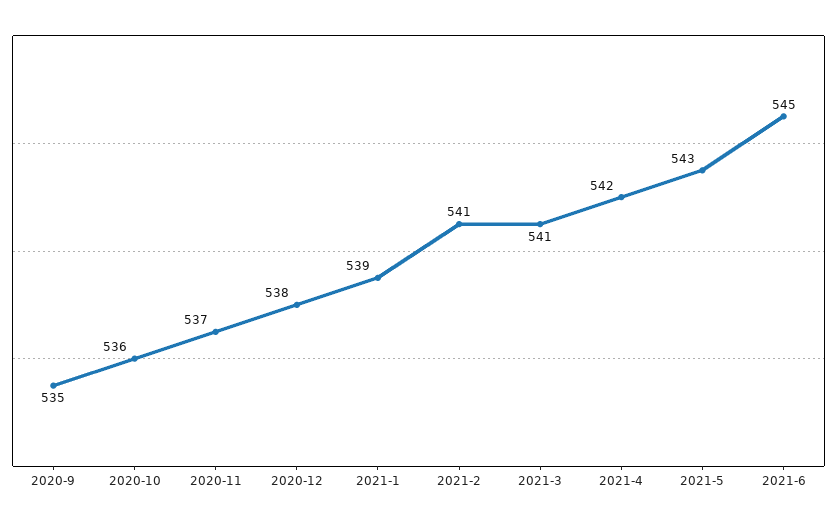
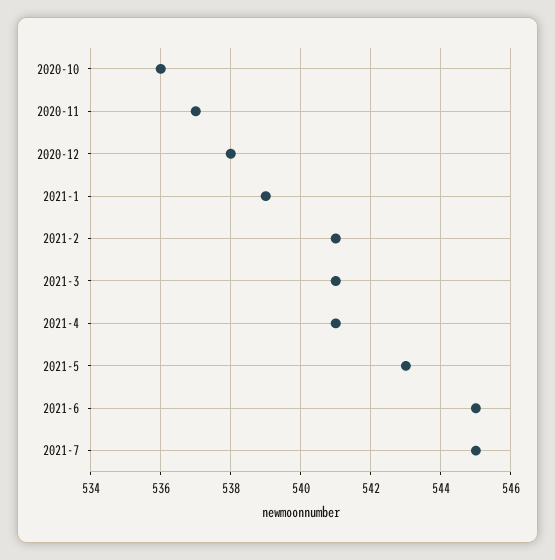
2020-9: 535 -> none
2021-4: 542 -> 541
2021-7: none -> 545

